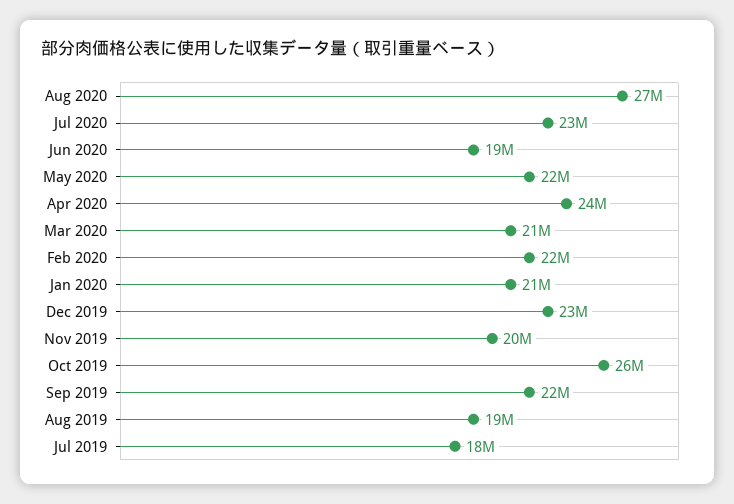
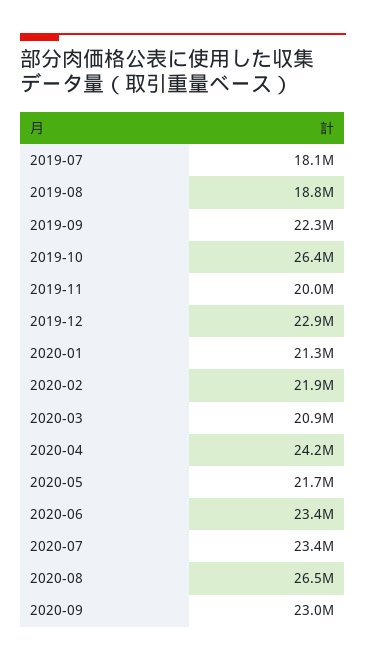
Jun 2020: 19000000 -> 23400000
2020-09: none -> 23000000

